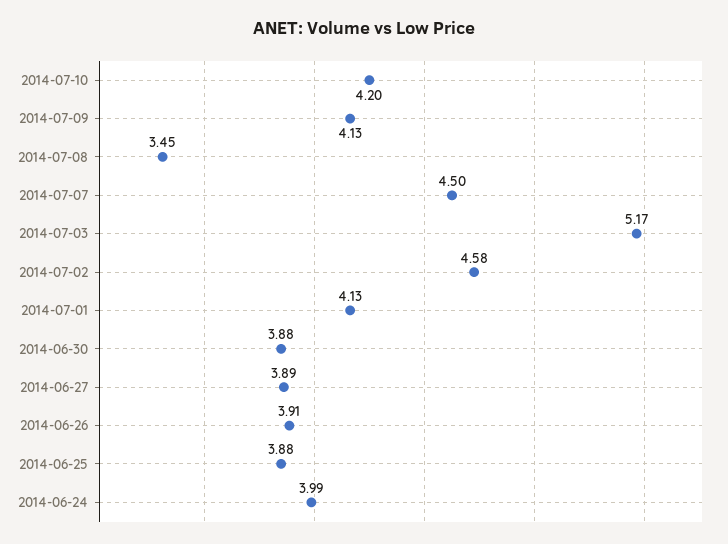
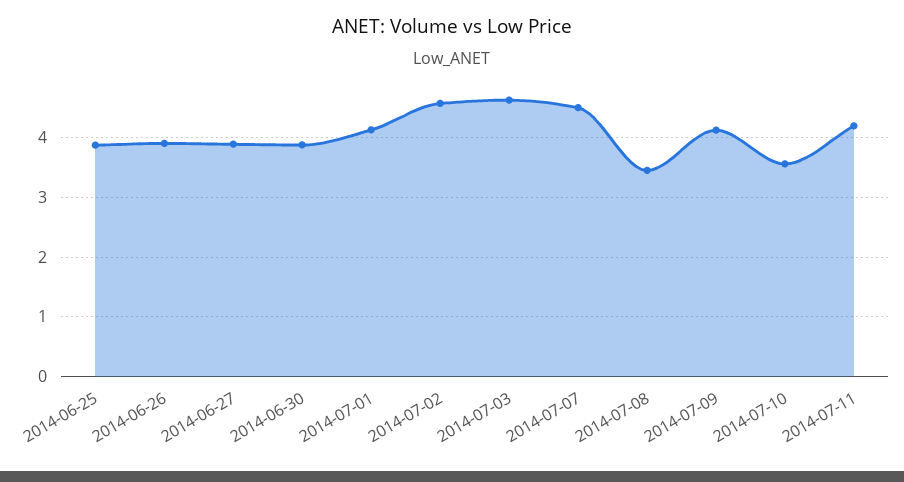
2014-07-10: 4.2 -> 3.6
2014-07-03: 5.17 -> 4.6
2014-06-24: 3.99 -> none
2014-07-11: none -> 4.2

